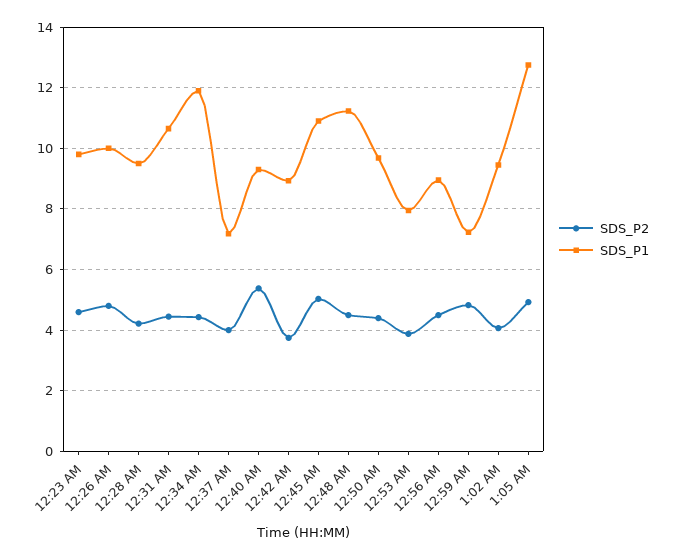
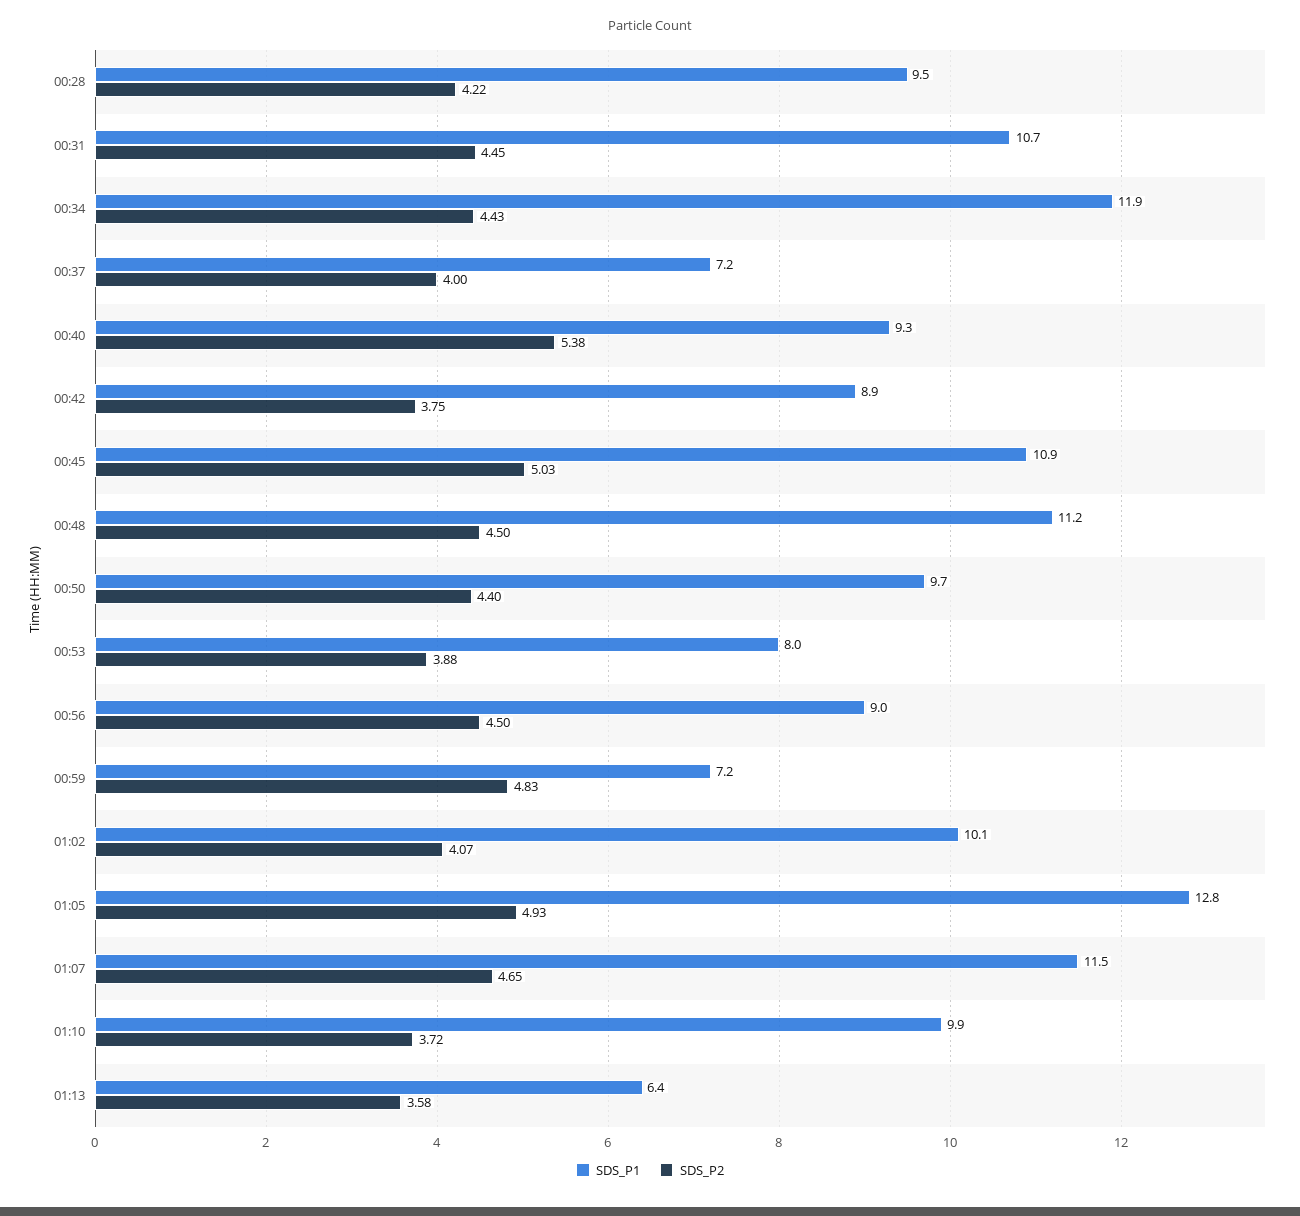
SDS_P2, 12:23 AM: 4.6 -> none
SDS_P1, 12:23 AM: 9.8 -> none
SDS_P2, 12:26 AM: 4.8 -> none
SDS_P1, 12:26 AM: 10 -> none
SDS_P1, 1:02 AM: 9.4 -> 10.1
SDS_P1, 01:07: none -> 11.5
SDS_P2, 01:07: none -> 4.65
SDS_P1, 01:10: none -> 9.9
SDS_P2, 01:10: none -> 3.72
SDS_P1, 01:13: none -> 6.4
SDS_P2, 01:13: none -> 3.58

